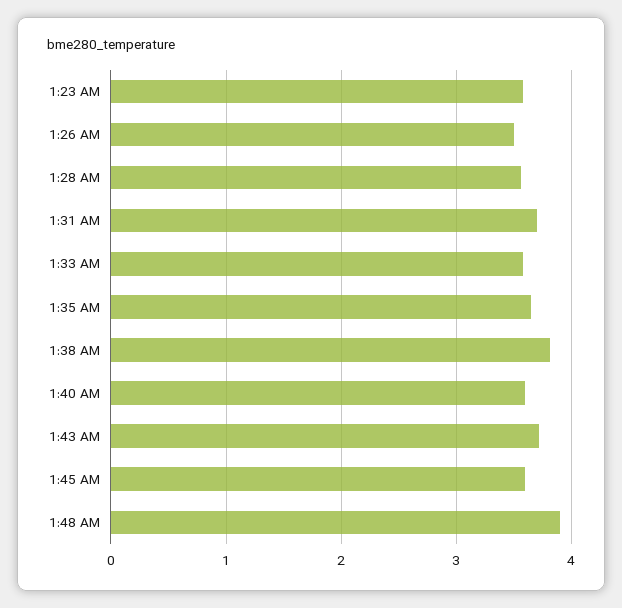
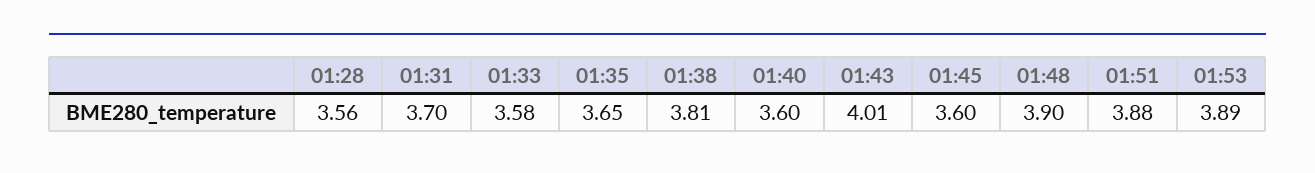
1:23 AM: 3.6 -> none
1:26 AM: 3.5 -> none
1:43 AM: 3.7 -> 4.01
01:51: none -> 3.88
01:53: none -> 3.89

